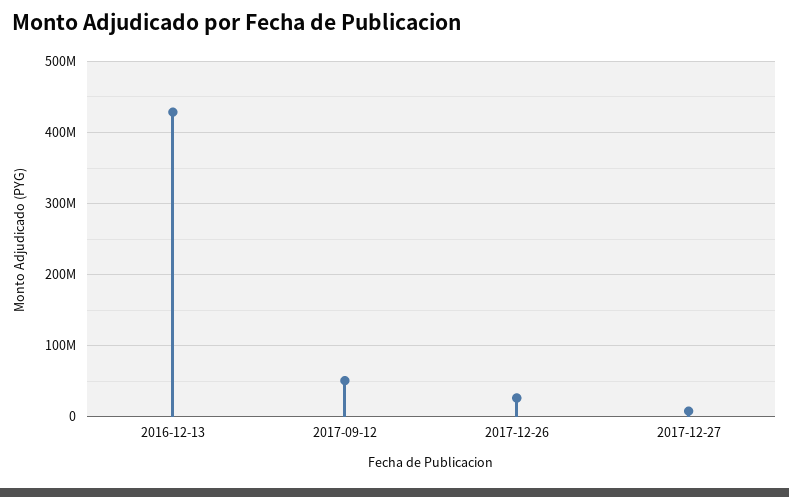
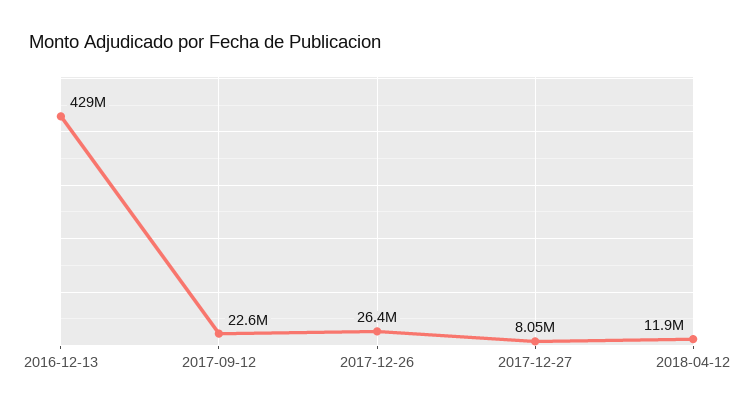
2017-09-12: 50000000 -> 22600000
2018-04-12: none -> 11900000

